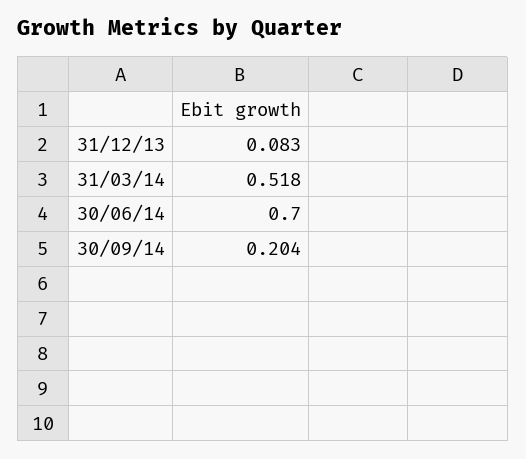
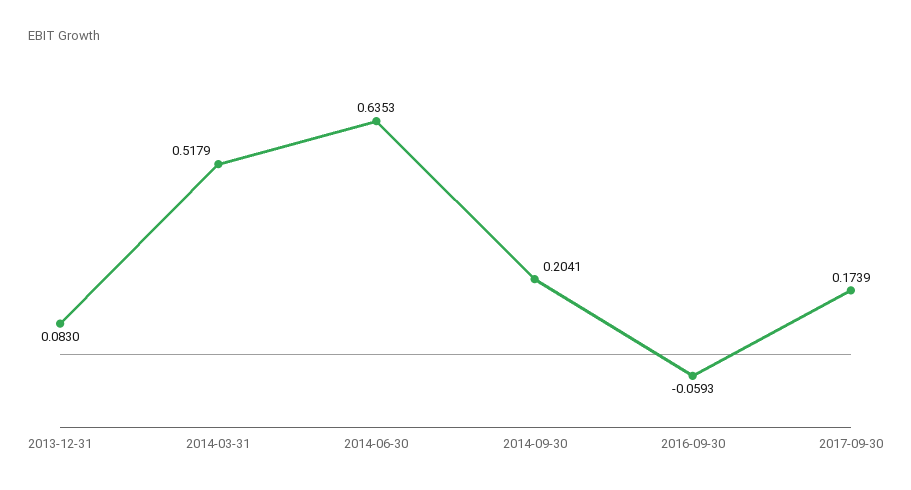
30/06/14: 0.7 -> 0.6353
2016-09-30: none -> -0.0593
2017-09-30: none -> 0.1739

